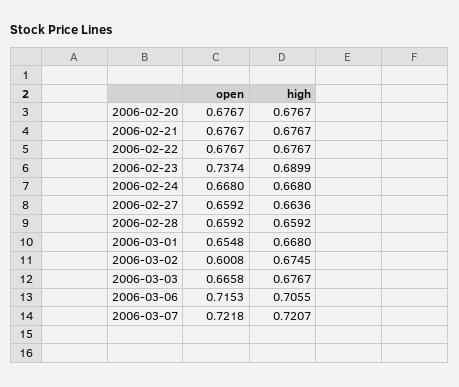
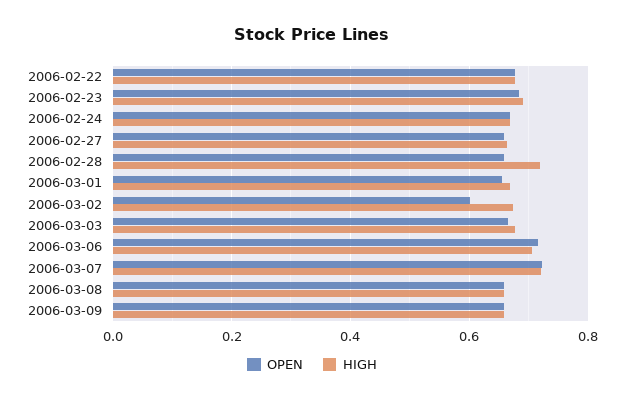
open, 2006-02-20: 0.6767 -> none
high, 2006-02-20: 0.6767 -> none
open, 2006-02-21: 0.6767 -> none
high, 2006-02-21: 0.6767 -> none
open, 2006-02-23: 0.7374 -> 0.68
high, 2006-02-28: 0.6592 -> 0.72
open, 2006-03-08: none -> 0.66
high, 2006-03-08: none -> 0.66
open, 2006-03-09: none -> 0.66
high, 2006-03-09: none -> 0.66

